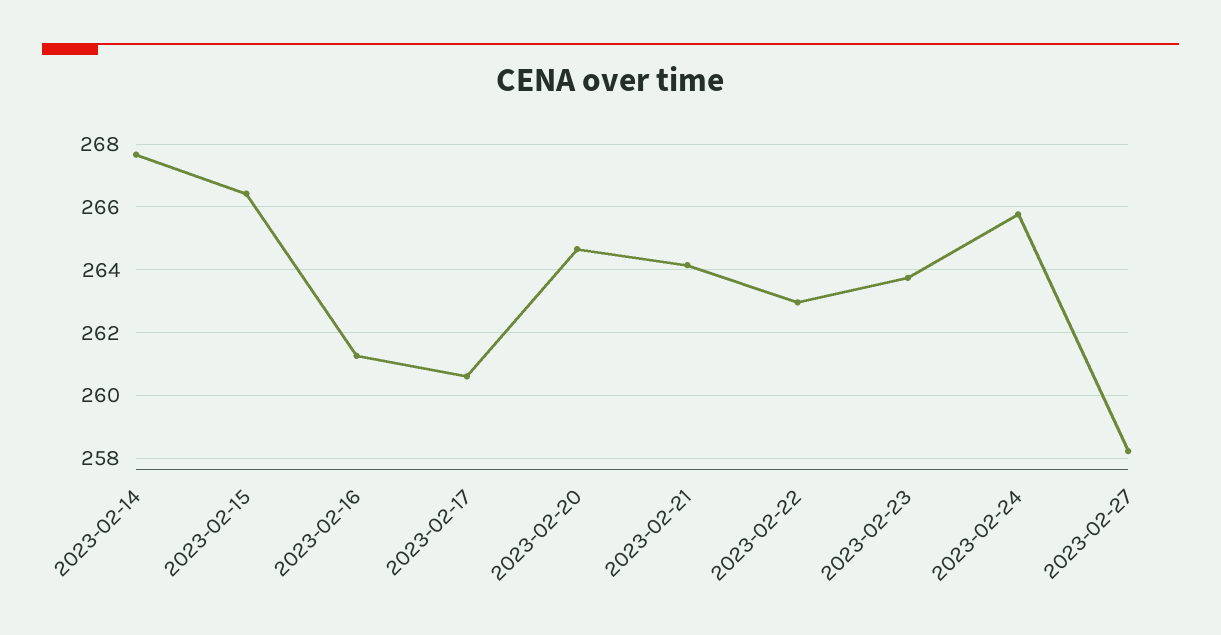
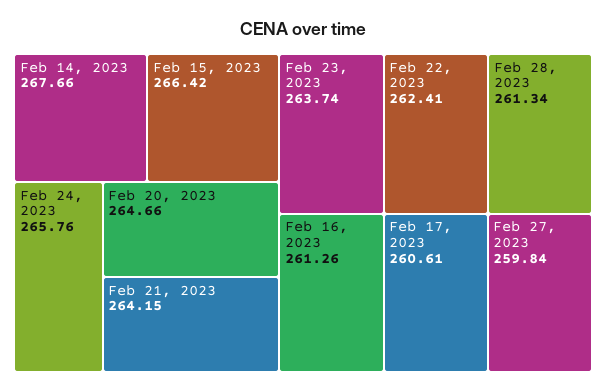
2023-02-22: 263 -> 262.41
2023-02-27: 258.2 -> 259.84
Feb 28, 2023: none -> 261.34

